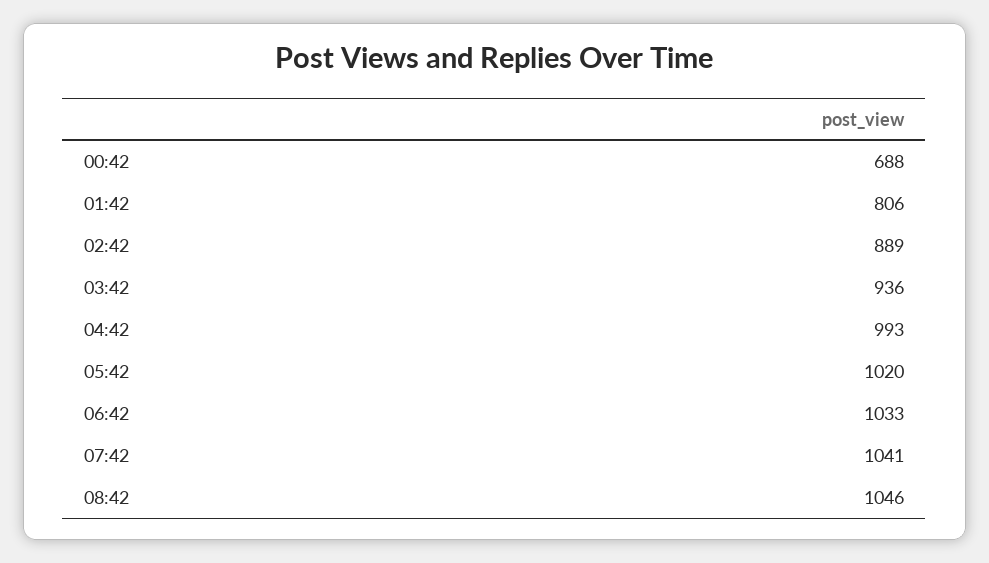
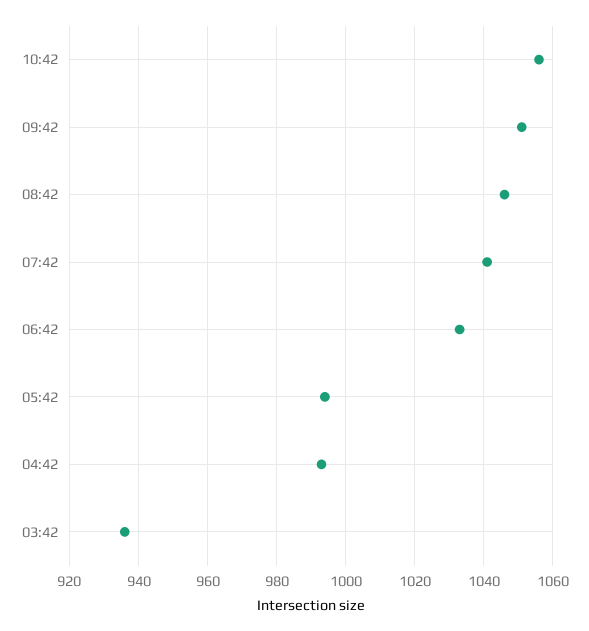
00:42: 688 -> none
01:42: 806 -> none
02:42: 889 -> none
05:42: 1020 -> 995
10:42: none -> 1055
09:42: none -> 1050

